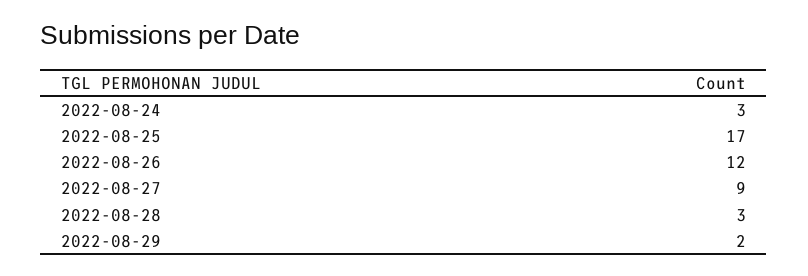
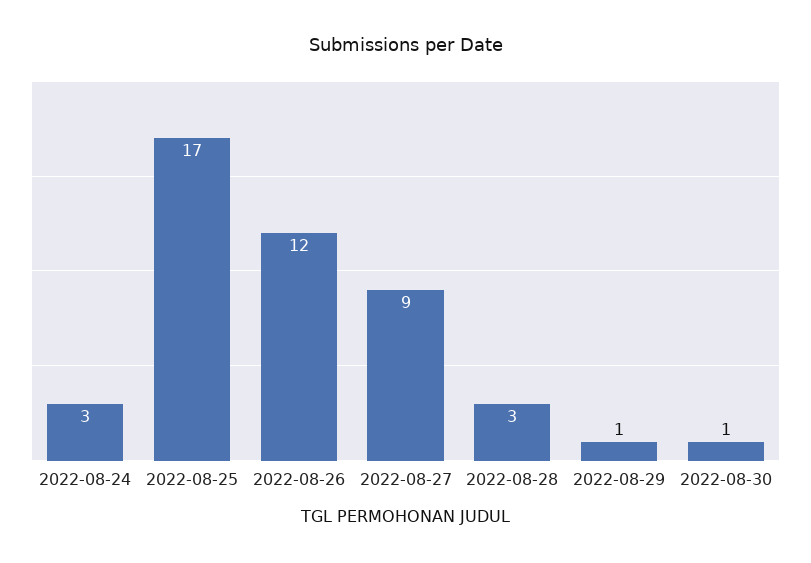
2022-08-29: 2 -> 1
2022-08-30: none -> 1

